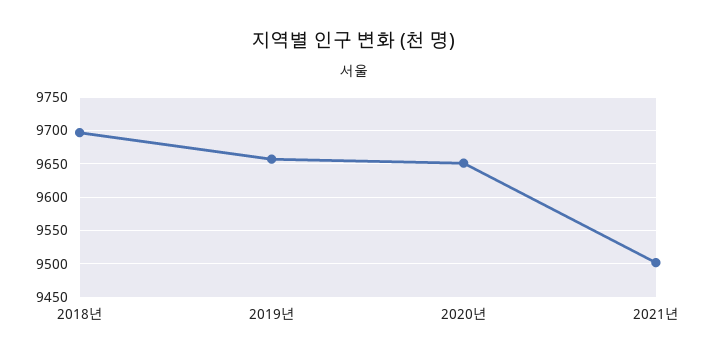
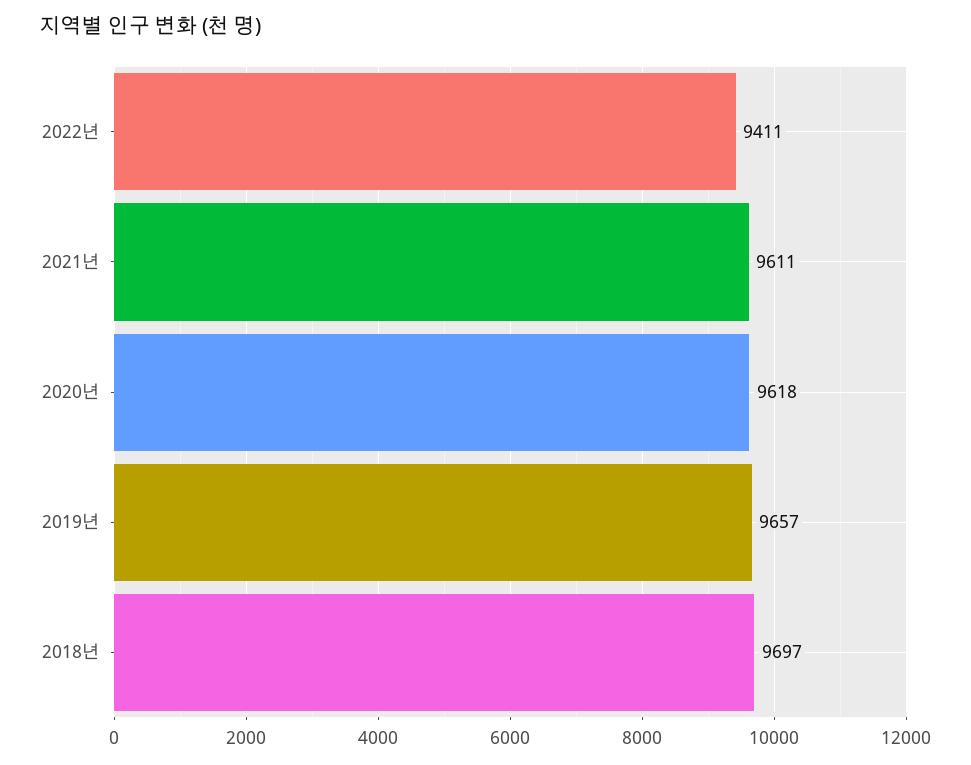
2020년: 9650 -> 9618
2021년: 9500 -> 9611
2022년: none -> 9411

